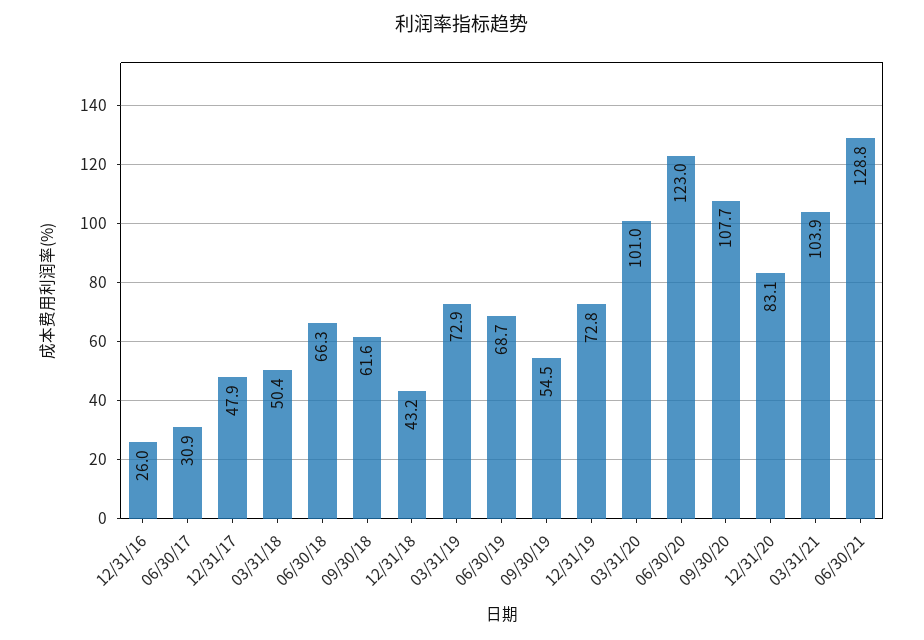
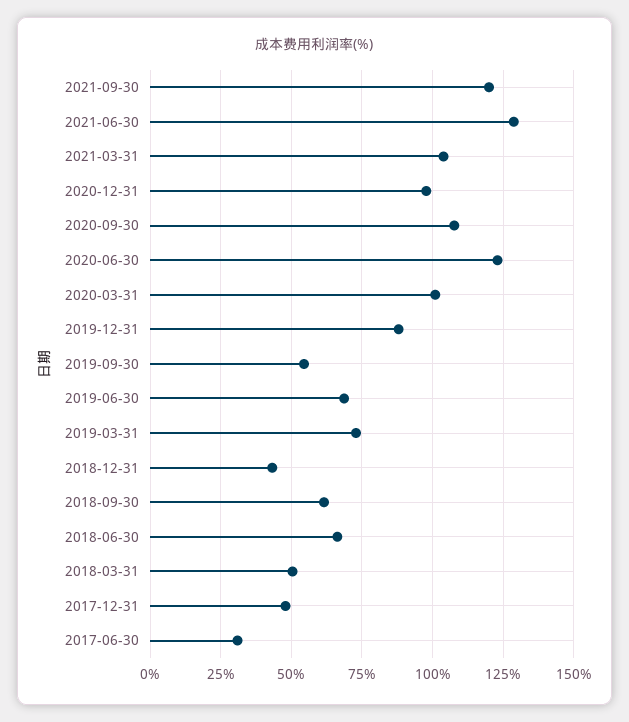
12/31/16: 26 -> none
12/31/19: 72.8 -> 87.5
12/31/20: 83.1 -> 97.5
2021-09-30: none -> 120

